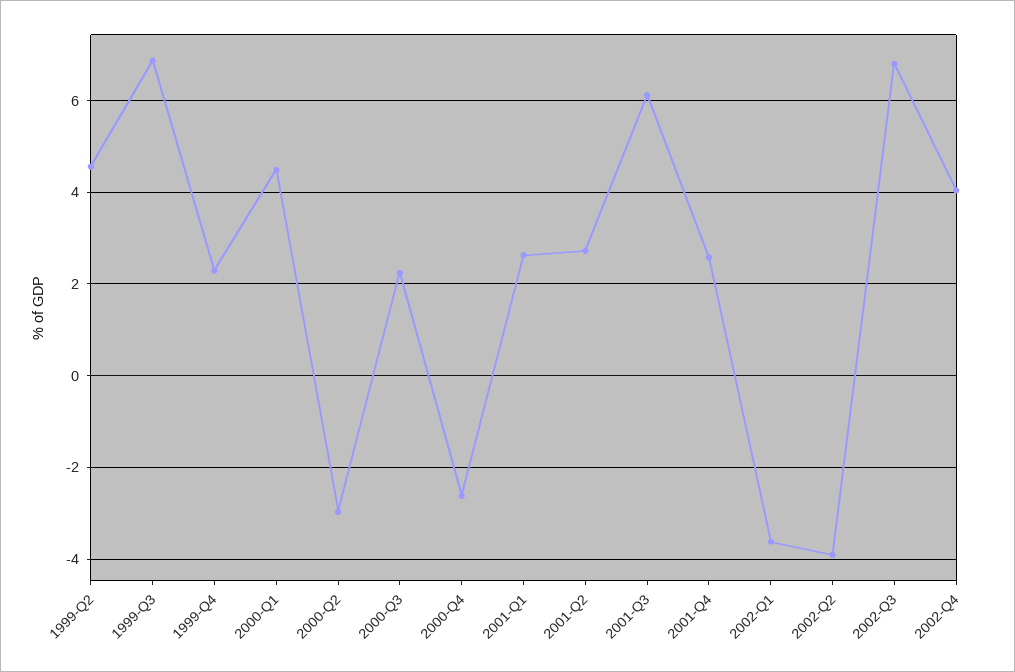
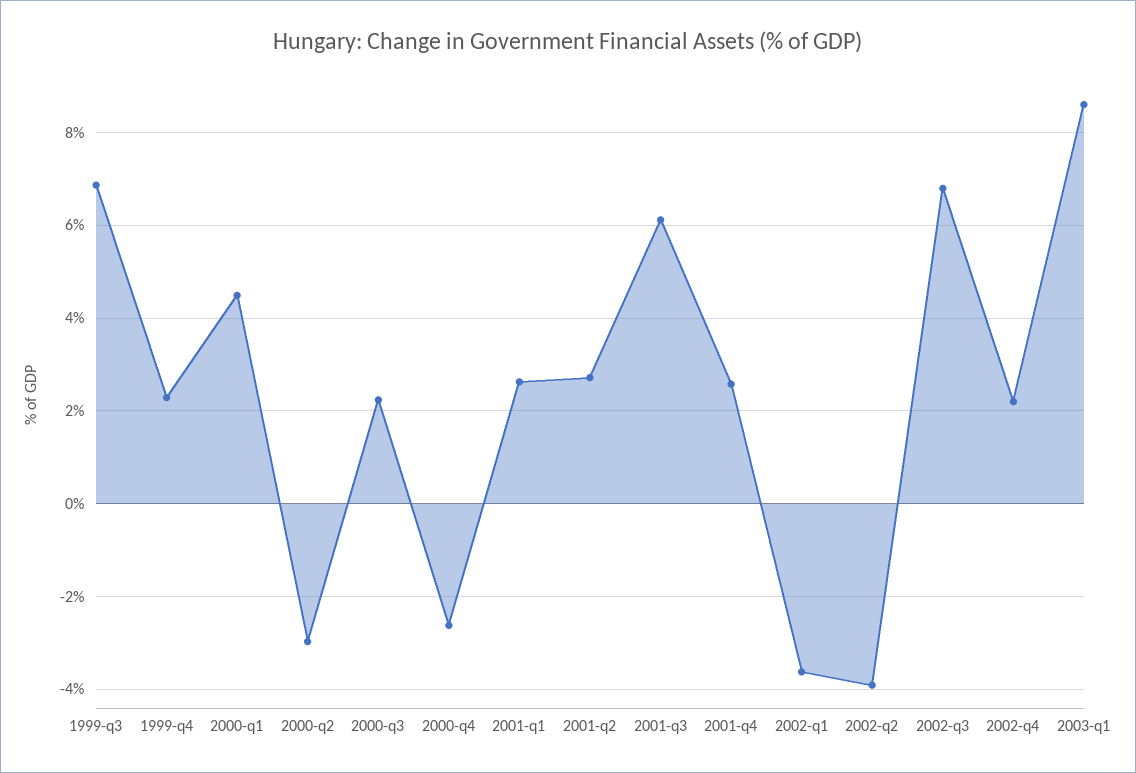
1999-Q2: 4.6 -> none
2002-Q4: 4 -> 2.2
2003-q1: none -> 8.6

